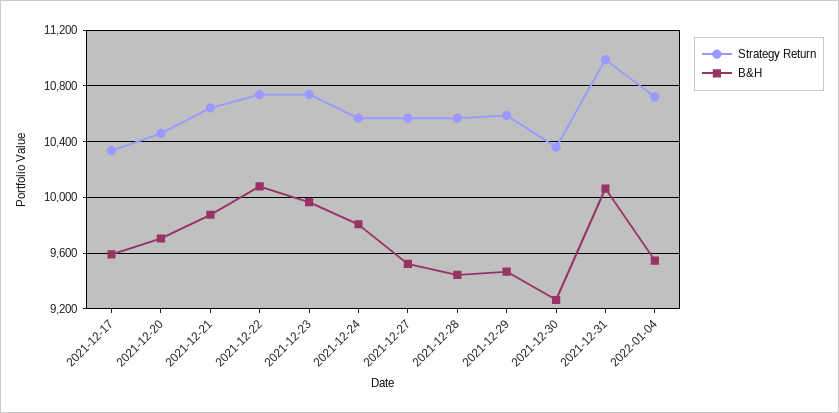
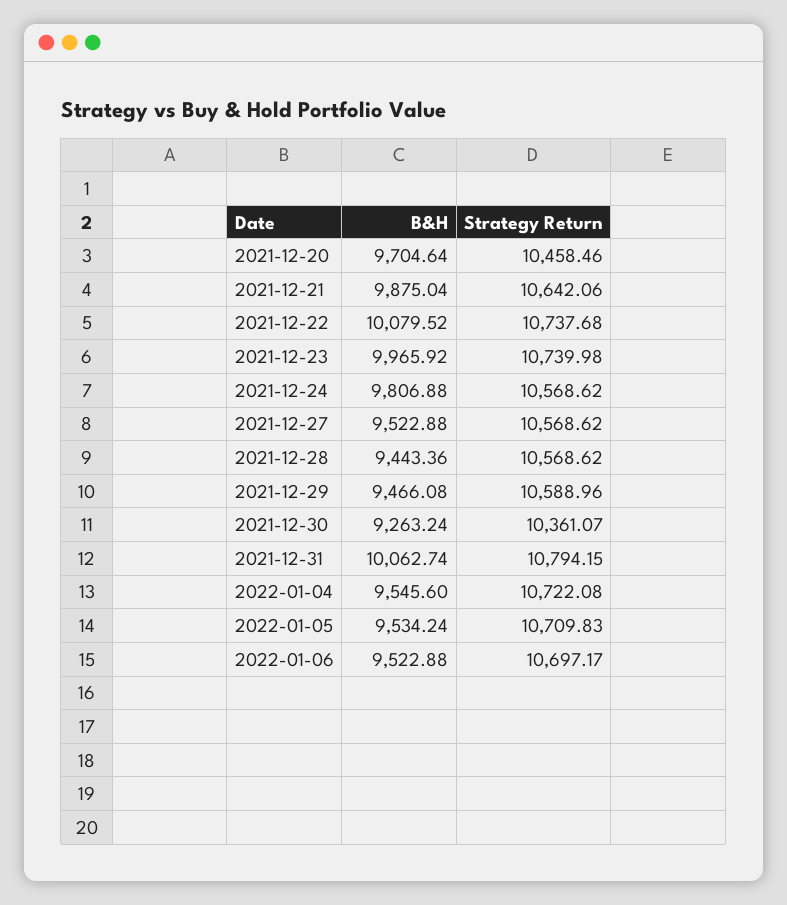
Strategy Return, 2021-12-17: 10350 -> none
B&H, 2021-12-17: 9600 -> none
Strategy Return, 2021-12-31: 11000 -> 10794.15
B&H, 2022-01-05: none -> 9534.24
Strategy Return, 2022-01-05: none -> 10709.83
B&H, 2022-01-06: none -> 9522.88
Strategy Return, 2022-01-06: none -> 10697.17

